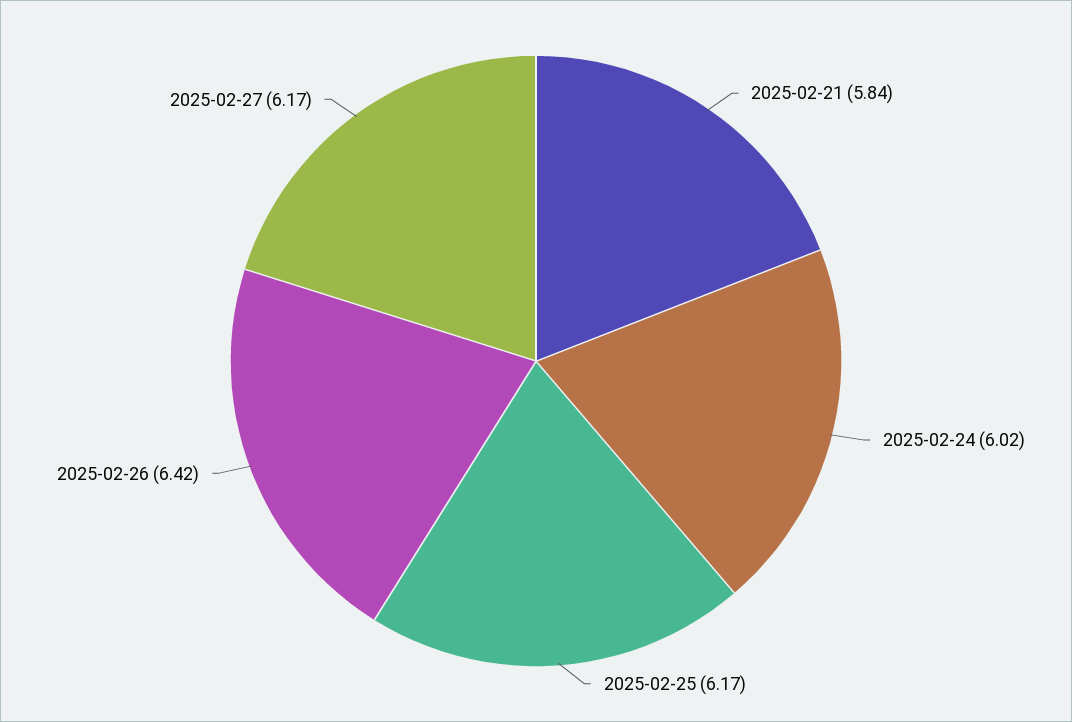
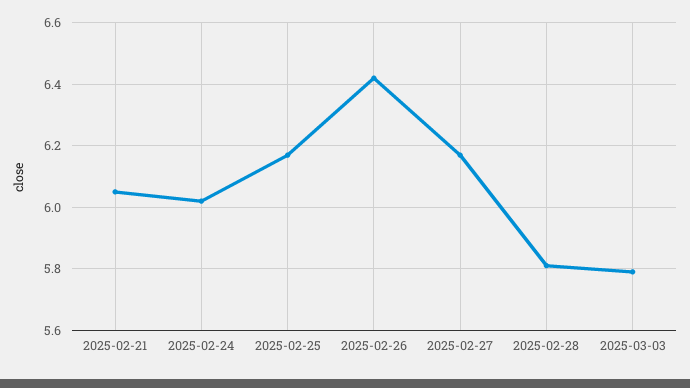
2025-02-21: 5.84 -> 6.05
2025-02-28: none -> 5.8
2025-03-03: none -> 5.8

